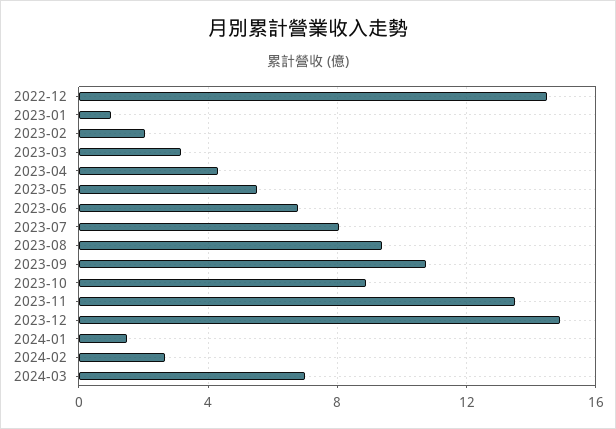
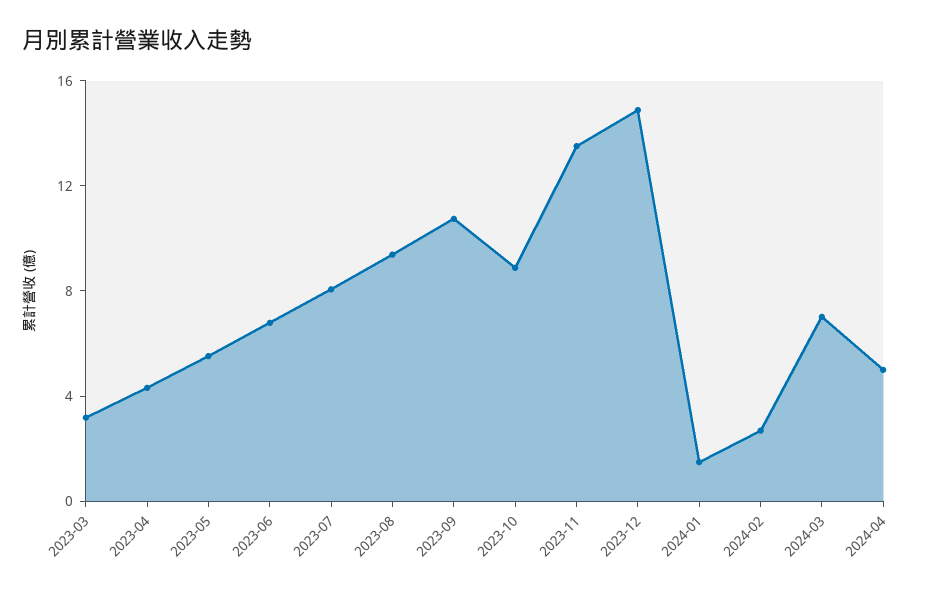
2022-12: 14.5 -> none
2023-01: 1 -> none
2023-02: 2 -> none
2024-04: none -> 5

